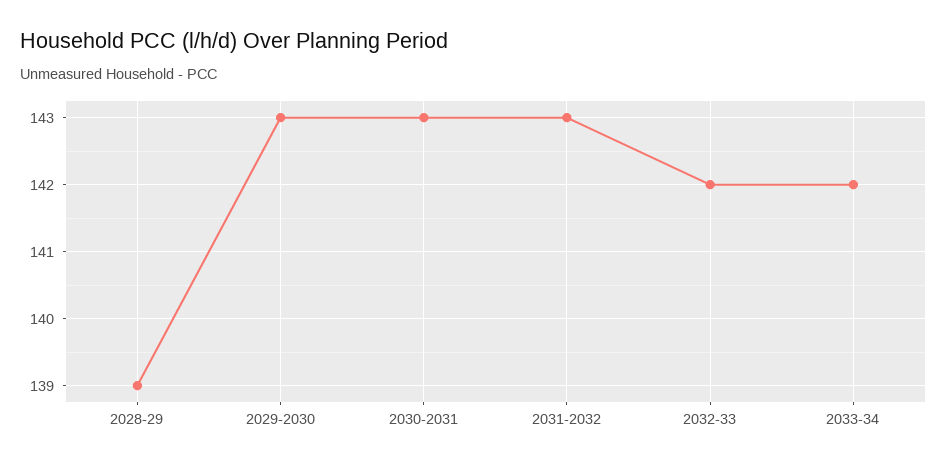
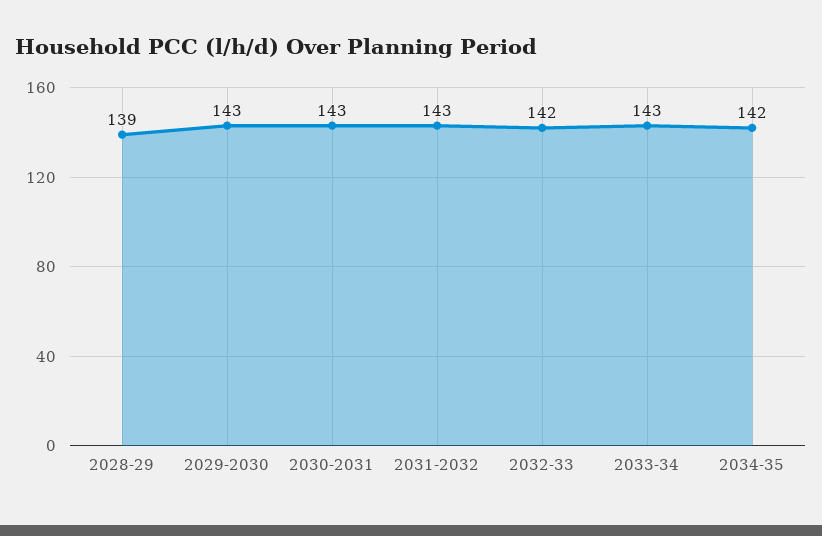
2033-34: 142 -> 143
2034-35: none -> 142

